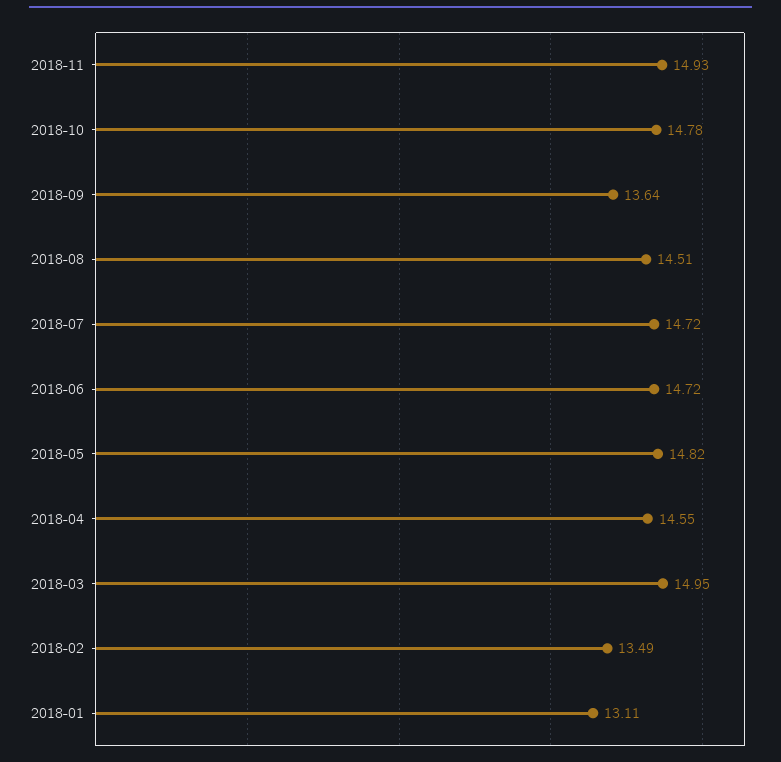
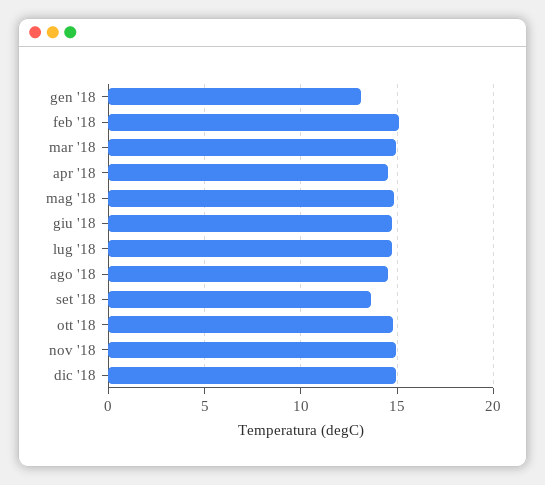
2018-02: 13.49 -> 15
dic '18: none -> 15

